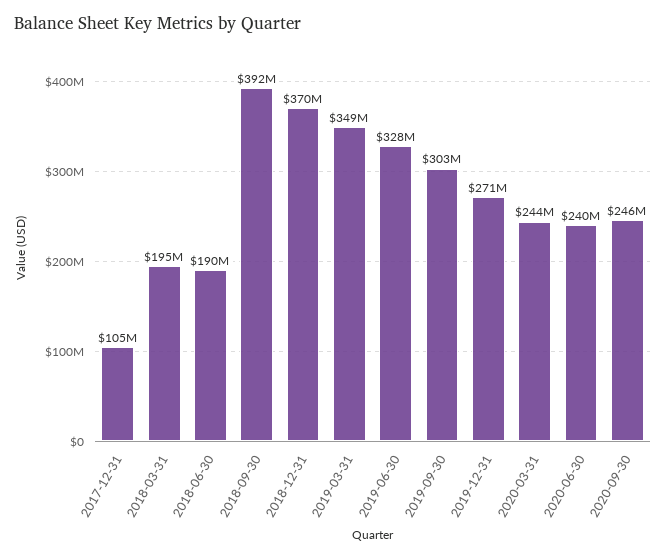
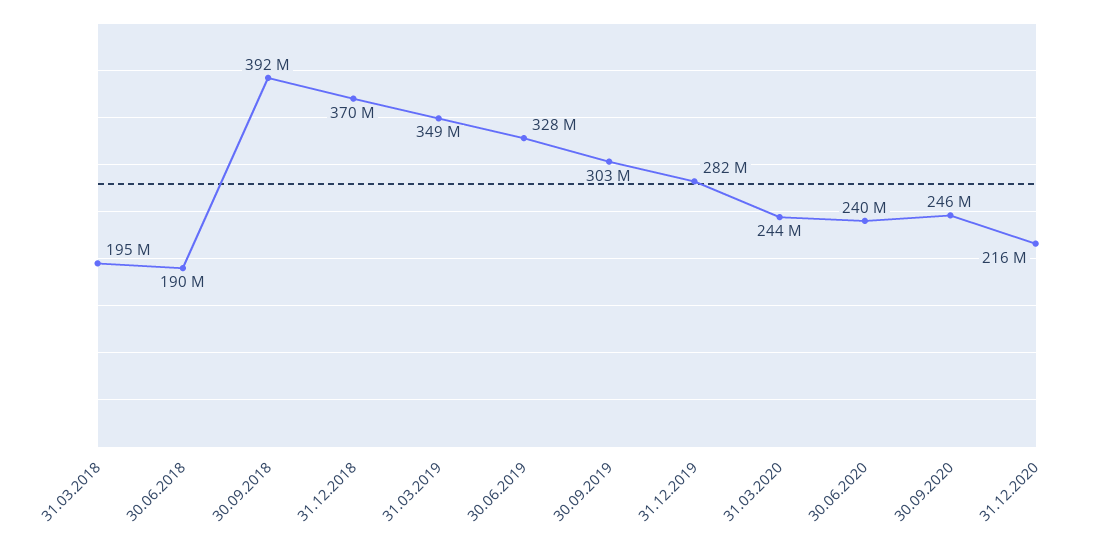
2017-12-31: 105000000 -> none
2019-12-31: 271000000 -> 282000000
31.12.2020: none -> 216000000

